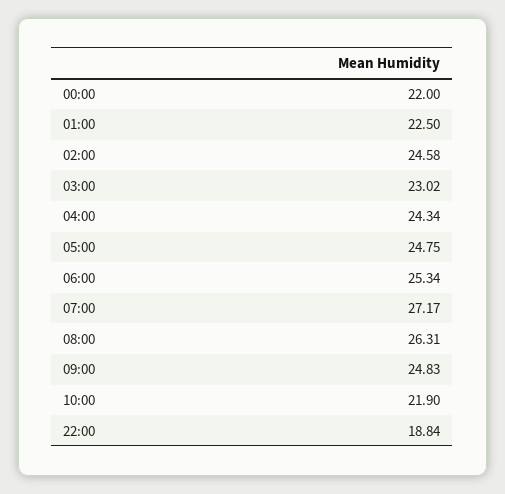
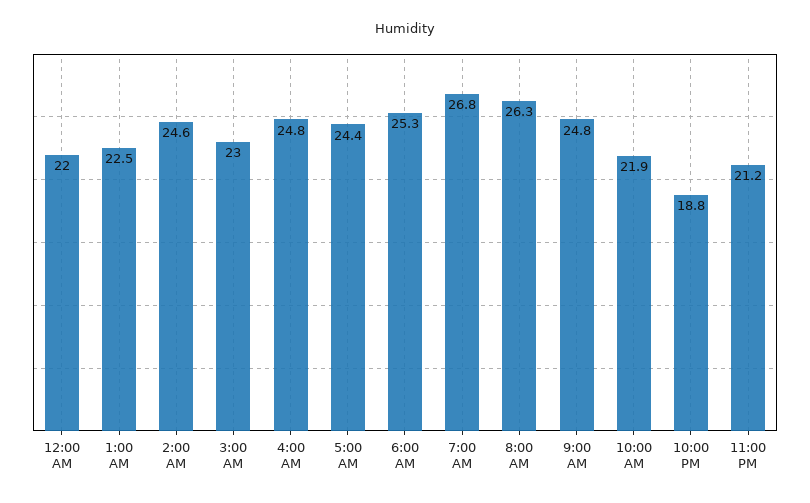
04:00: 24.34 -> 24.8
05:00: 24.75 -> 24.4
07:00: 27.17 -> 26.8
11:00 PM: none -> 21.2

